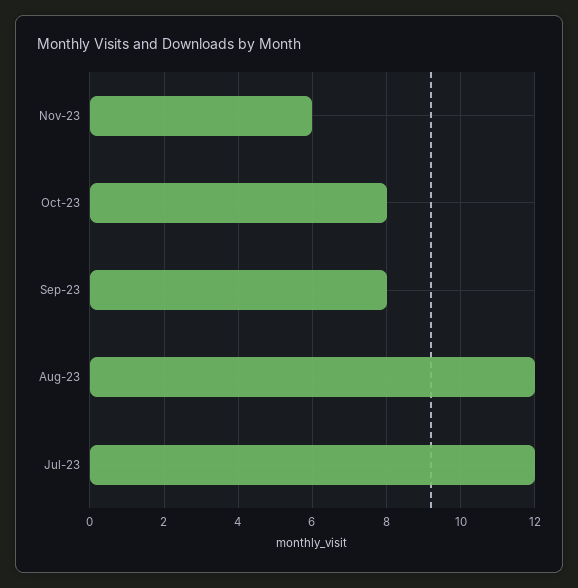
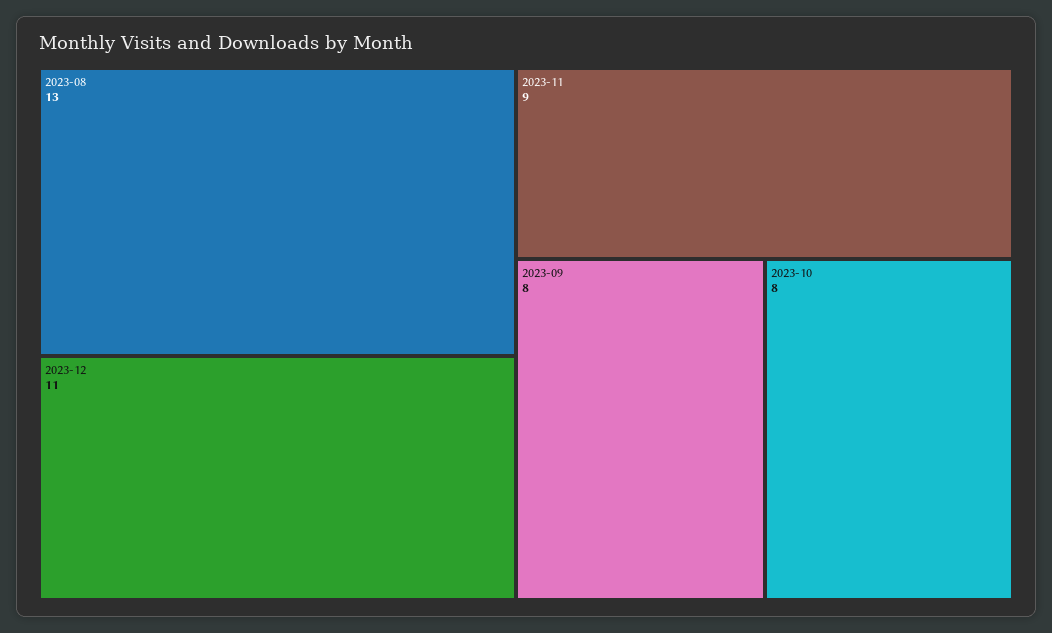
Nov-23: 6 -> 9
Aug-23: 12 -> 13
Jul-23: 12 -> none
2023-12: none -> 11

